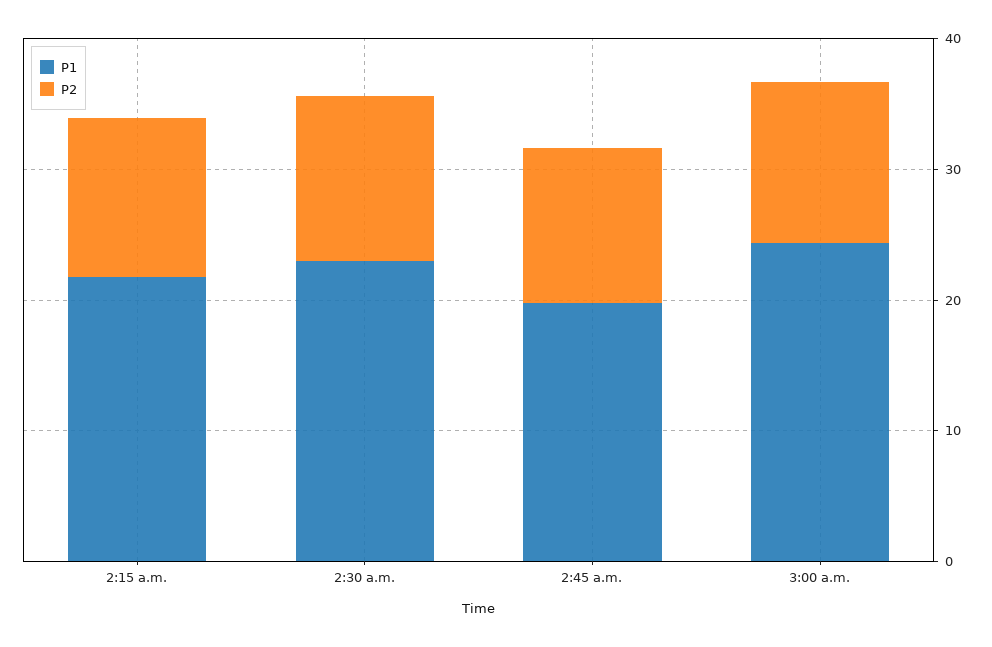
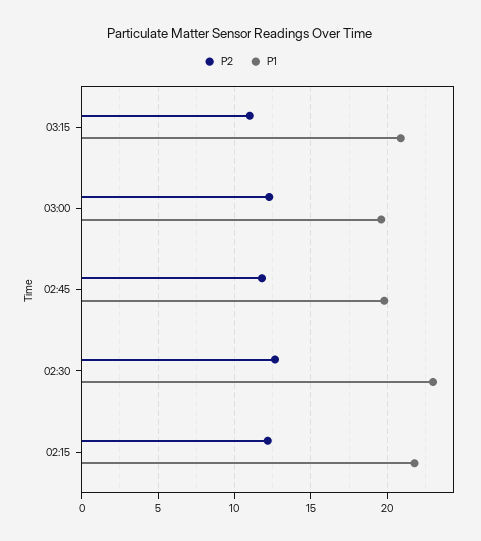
P1, 3:00 a.m.: 24 -> 19.5
P2, 03:15: none -> 11
P1, 03:15: none -> 21

